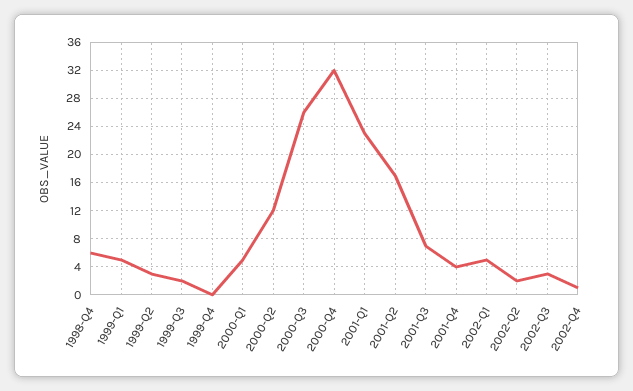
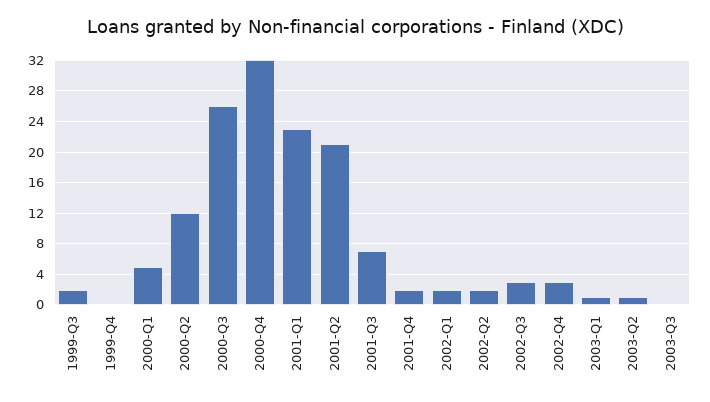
1998-Q4: 6 -> none
1999-Q1: 5 -> none
1999-Q2: 3 -> none
2001-Q2: 17 -> 21
2001-Q4: 4 -> 2
2002-Q1: 5 -> 2
2002-Q4: 1 -> 3
2003-Q1: none -> 1
2003-Q2: none -> 1
2003-Q3: none -> 0

